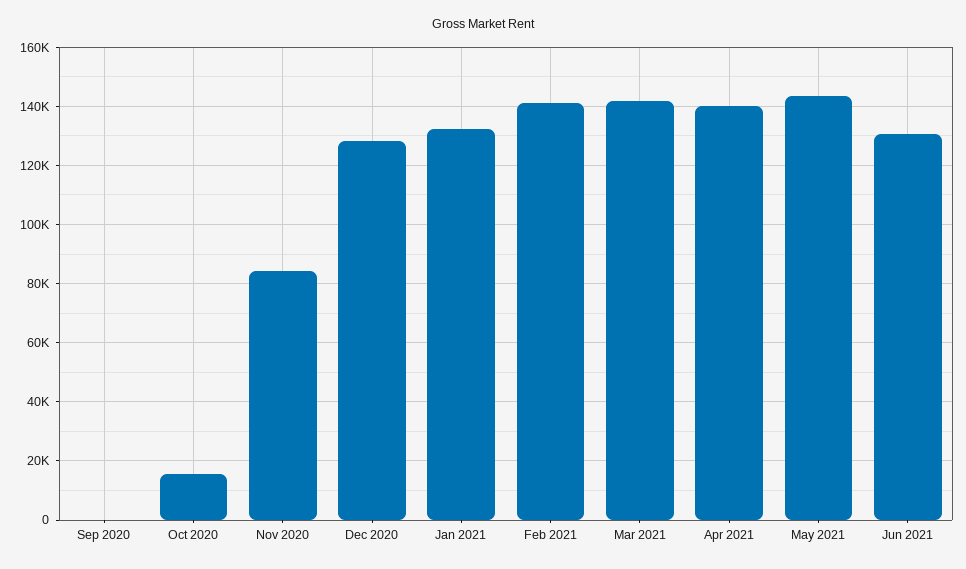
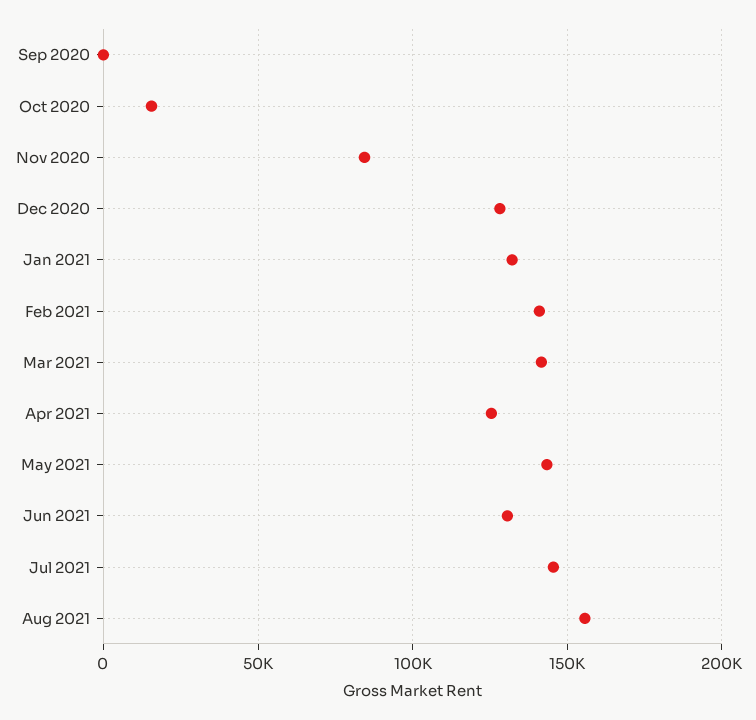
Apr 2021: 140000 -> 125000
Jul 2021: none -> 145000
Aug 2021: none -> 155000

